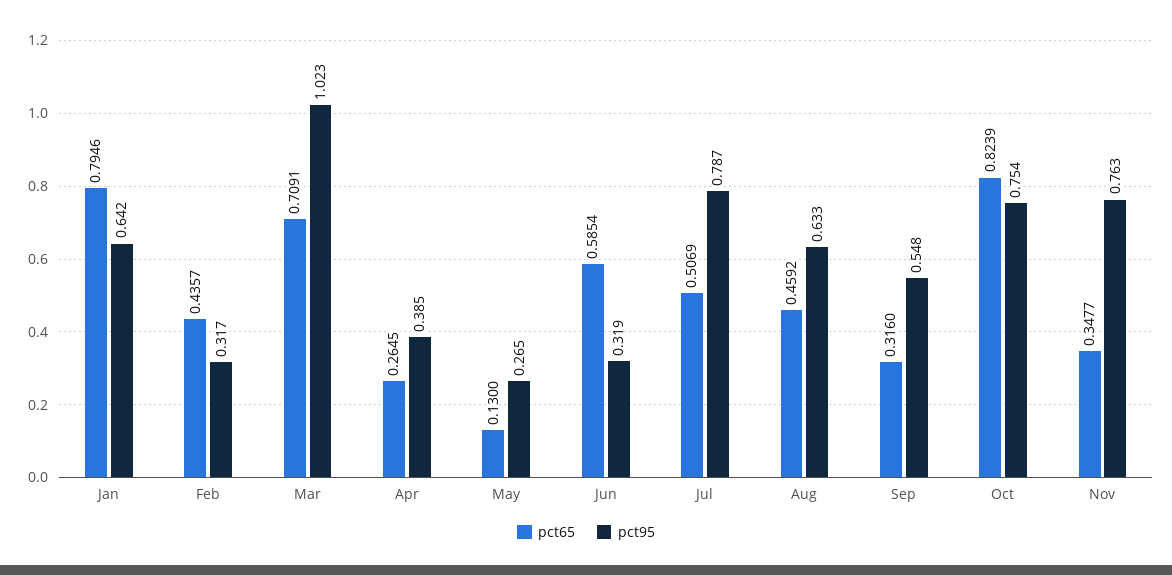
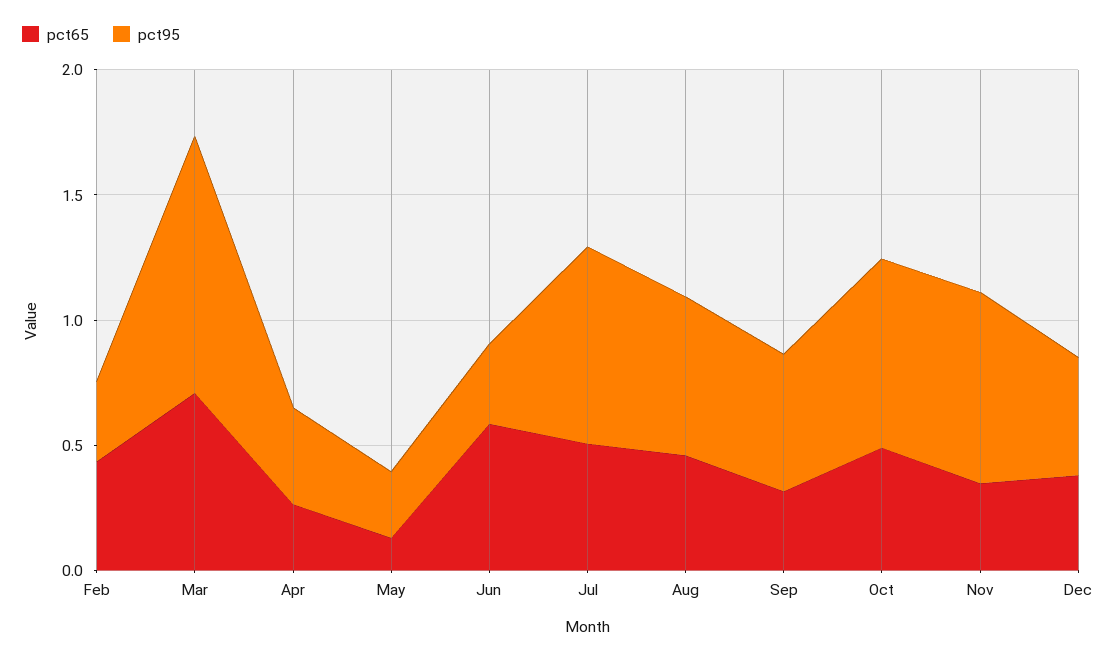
pct65, Jan: 0.7946 -> none
pct95, Jan: 0.642 -> none
pct65, Oct: 0.8239 -> 0.5
pct65, Dec: none -> 0.4
pct95, Dec: none -> 0.5

